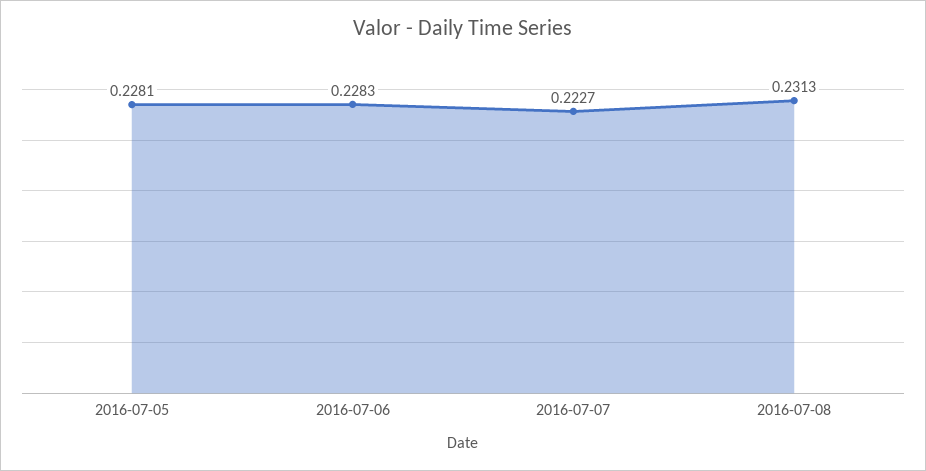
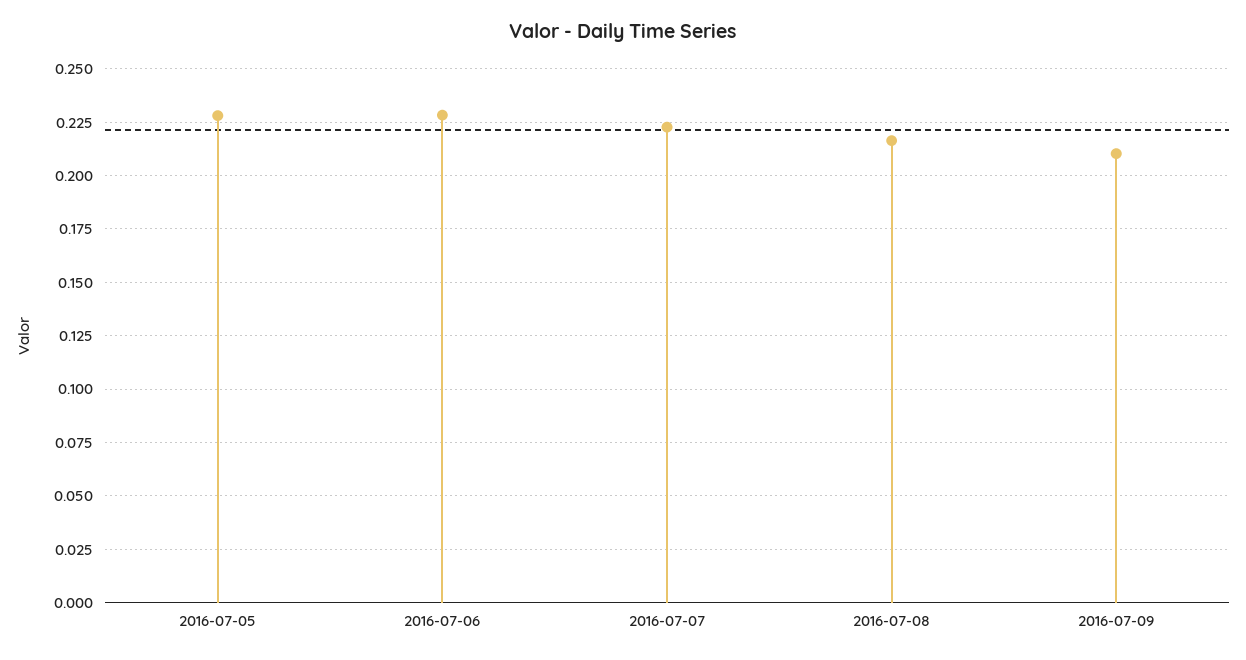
2016-07-08: 0.2313 -> 0.215
2016-07-09: none -> 0.21

